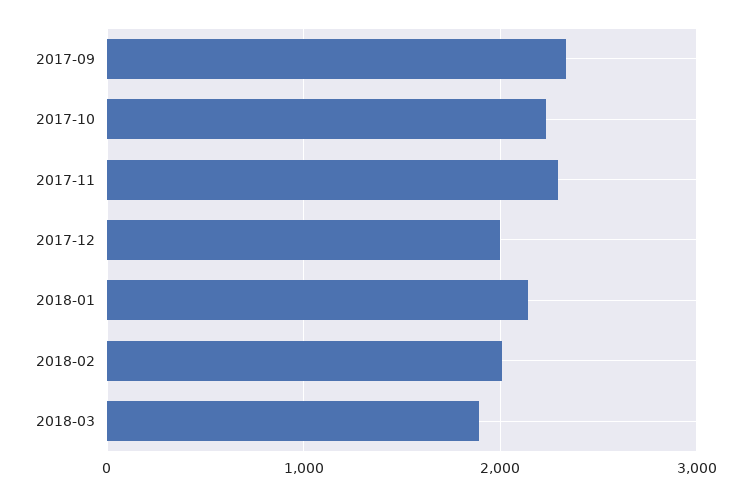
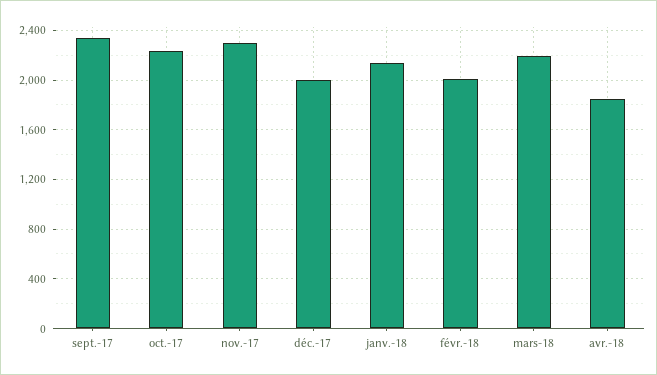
2018-03: 1900 -> 2200
avr.-18: none -> 1850

